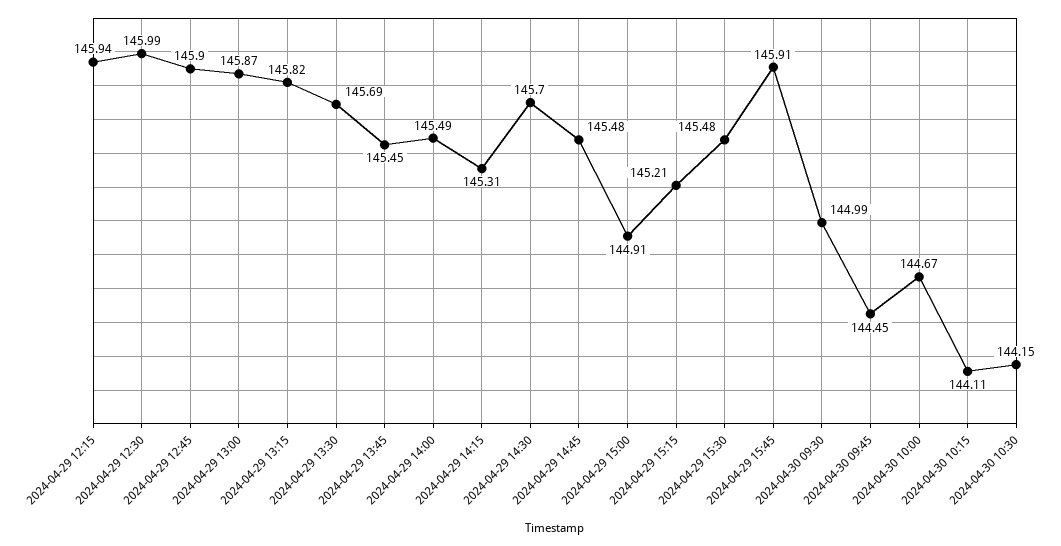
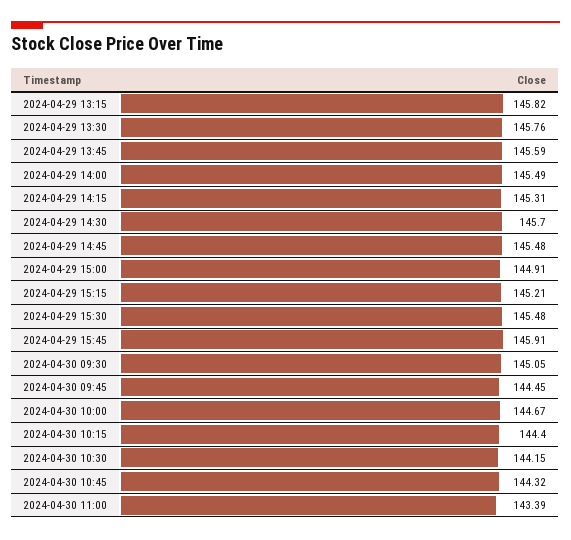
2024-04-29 12:15: 145.94 -> none
2024-04-29 12:30: 145.99 -> none
2024-04-29 12:45: 145.9 -> none
2024-04-29 13:00: 145.87 -> none
2024-04-29 13:30: 145.69 -> 145.76
2024-04-29 13:45: 145.45 -> 145.59
2024-04-30 09:30: 144.99 -> 145.05
2024-04-30 10:15: 144.11 -> 144.4
2024-04-30 10:45: none -> 144.32
2024-04-30 11:00: none -> 143.39

